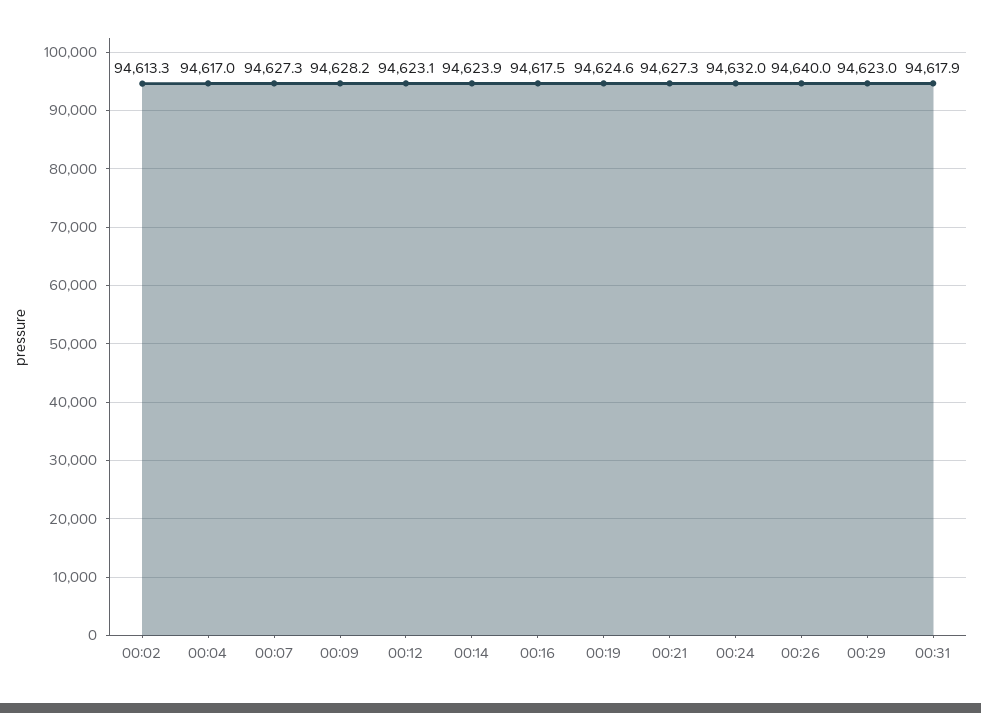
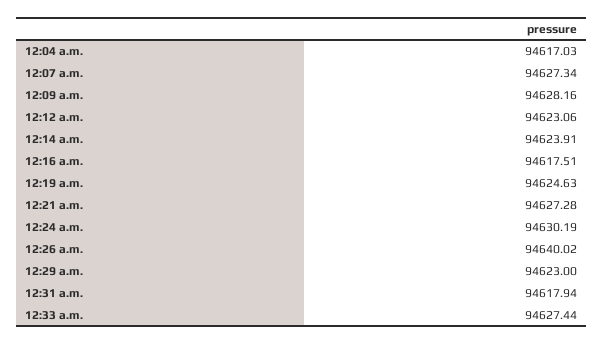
00:02: 94613.3 -> none
00:24: 94632 -> 94630.19
12:33 a.m.: none -> 94627.44

